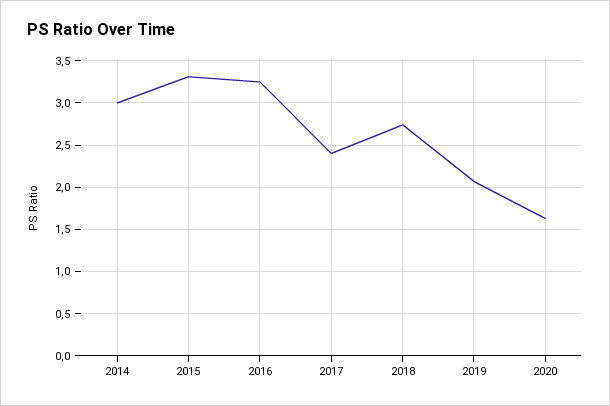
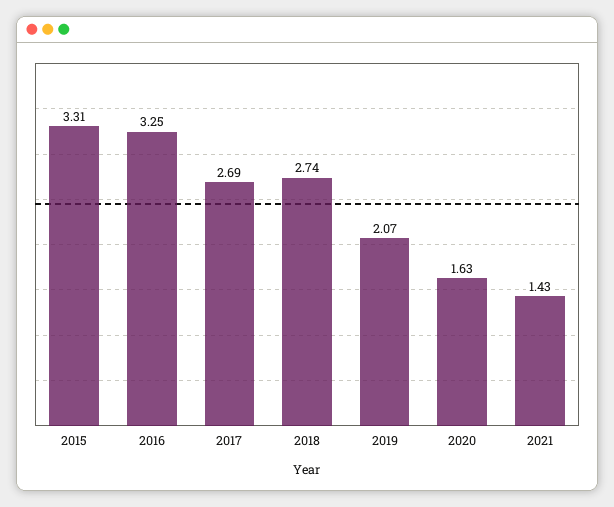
2014: 3 -> none
2017: 2.4 -> 2.69
2021: none -> 1.43

